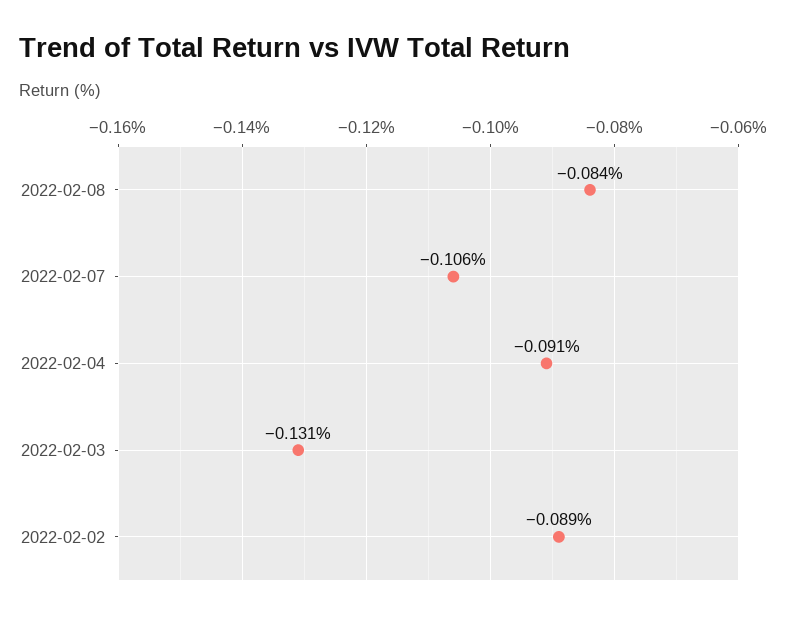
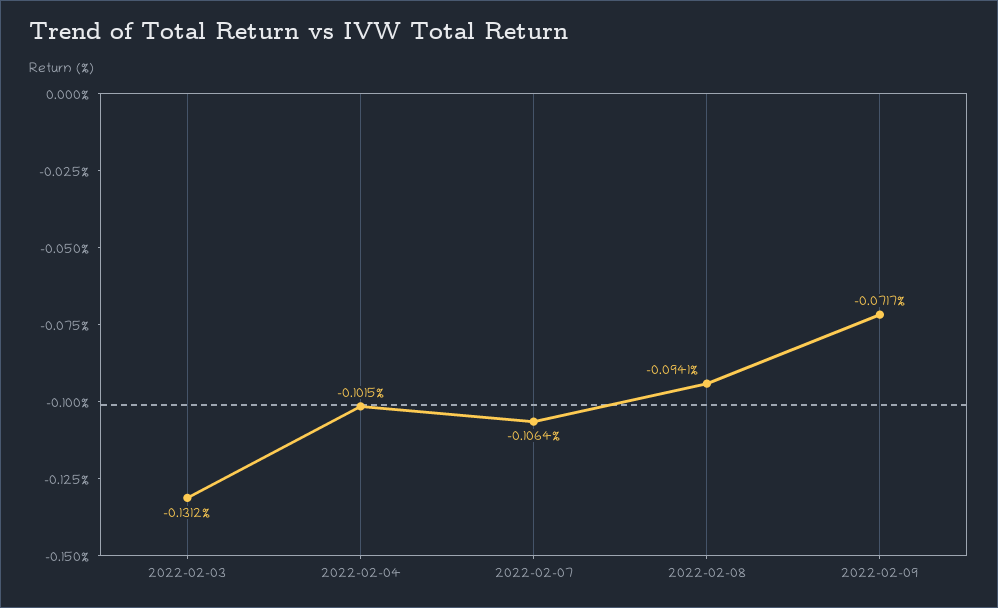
2022-02-08: -0.084 -> -0.0941
2022-02-04: -0.091 -> -0.1015
2022-02-02: -0.089 -> none
2022-02-09: none -> -0.0717

